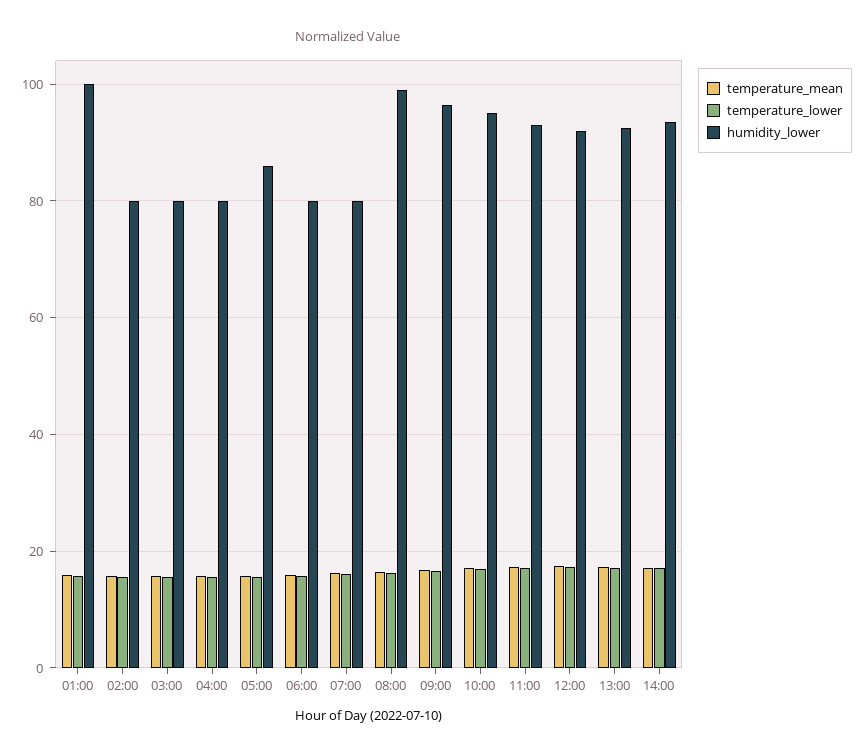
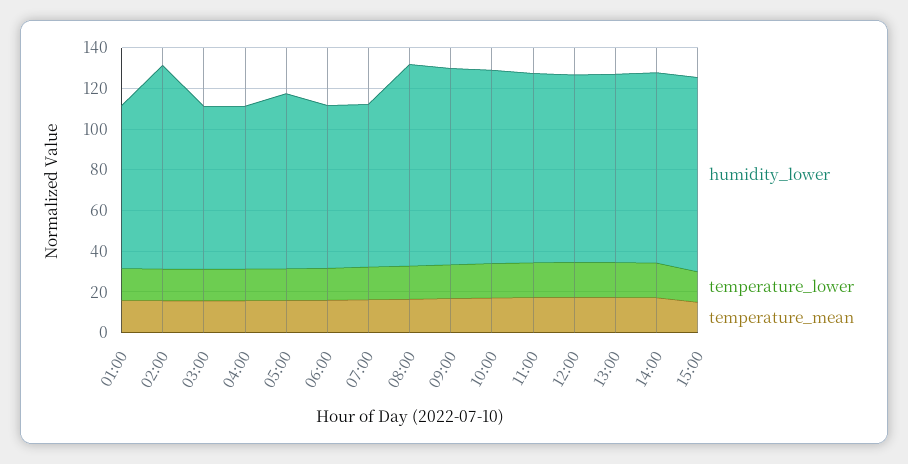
humidity_lower, 01:00: 100 -> 80
humidity_lower, 02:00: 80 -> 100
humidity_lower, 15:00: none -> 95
temperature_lower, 15:00: none -> 15
temperature_mean, 15:00: none -> 15

